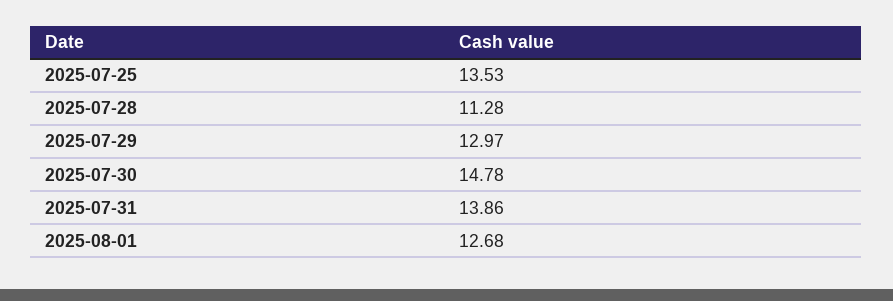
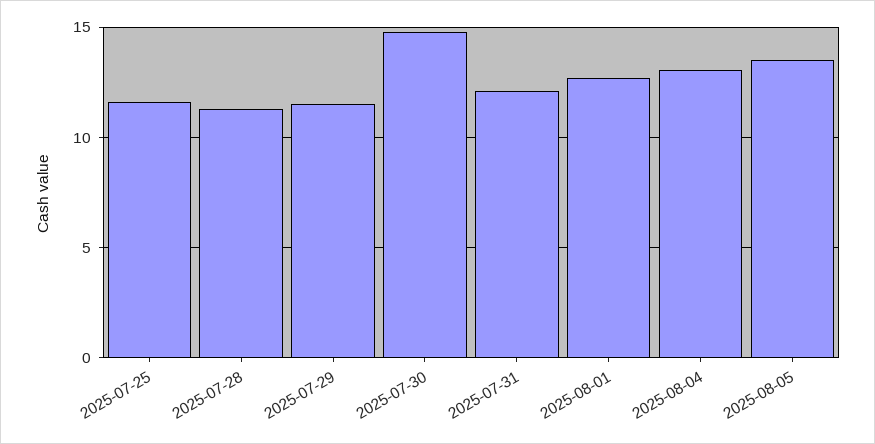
2025-07-25: 13.53 -> 11.5
2025-07-29: 12.97 -> 11.5
2025-07-31: 13.86 -> 12
2025-08-04: none -> 13
2025-08-05: none -> 13.5

